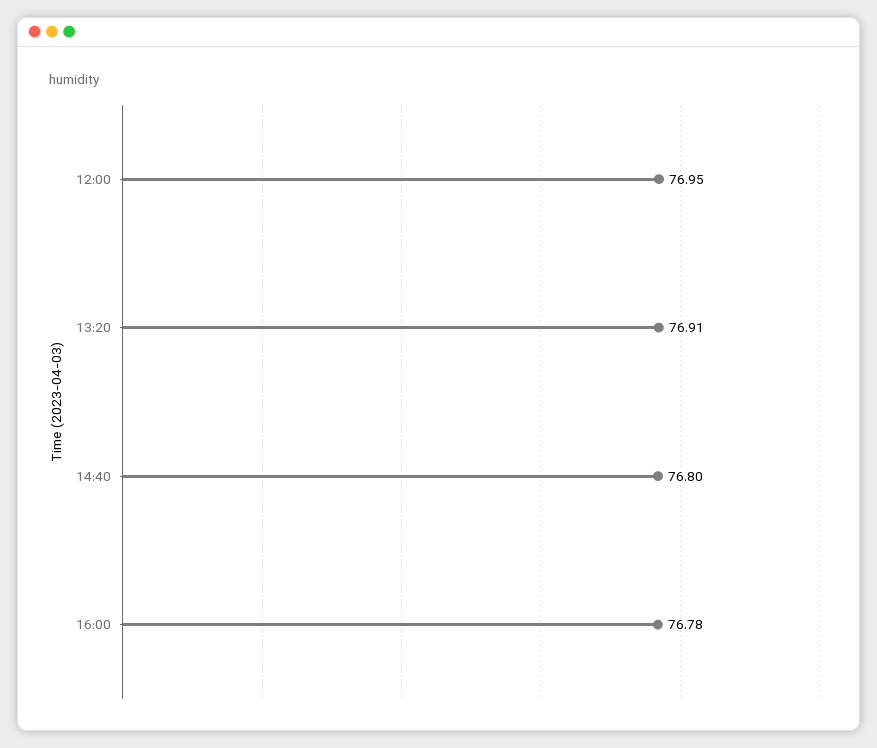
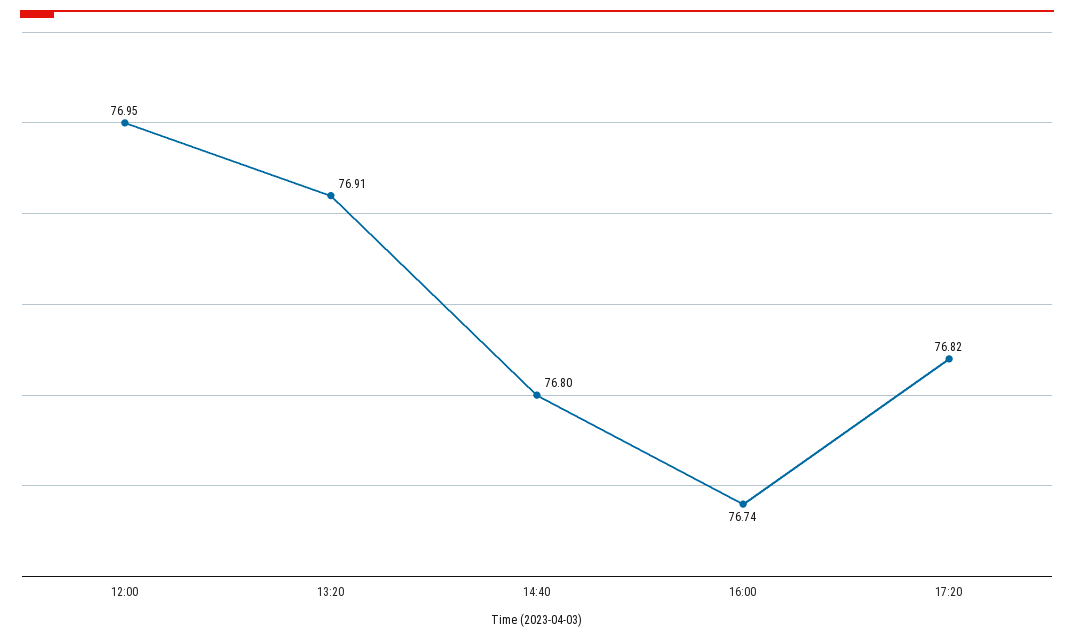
16:00: 76.78 -> 76.74
17:20: none -> 76.82

